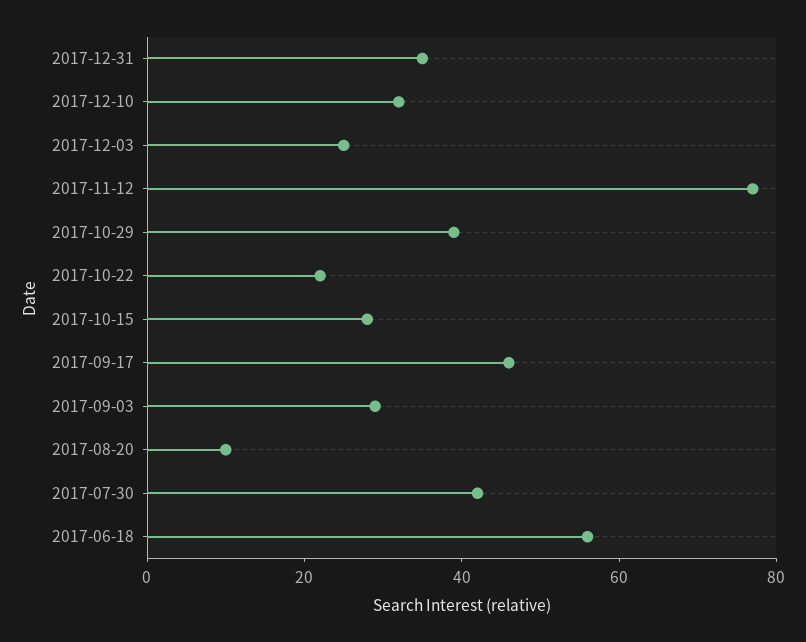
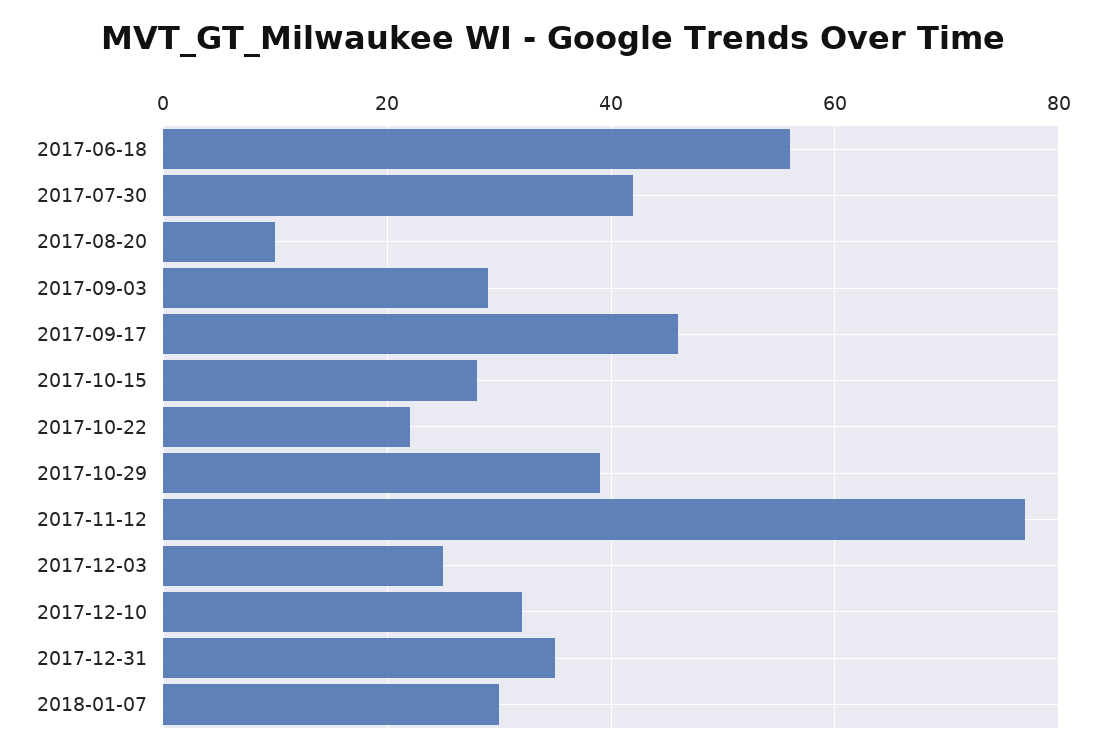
2018-01-07: none -> 30

